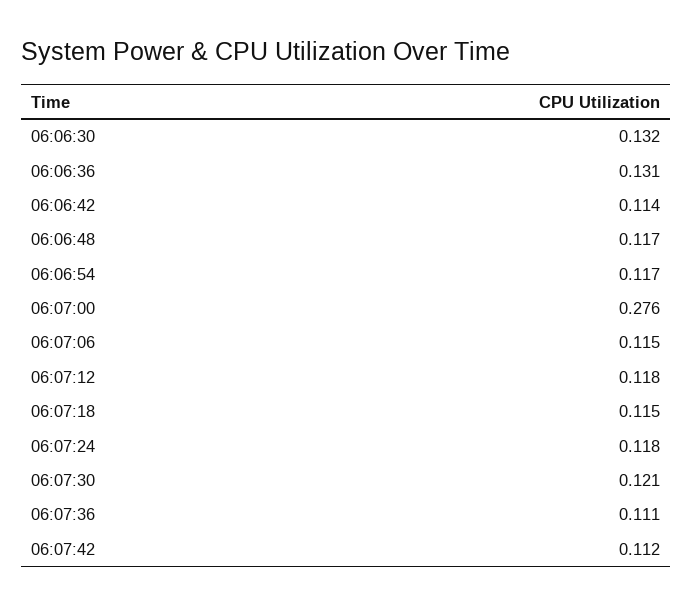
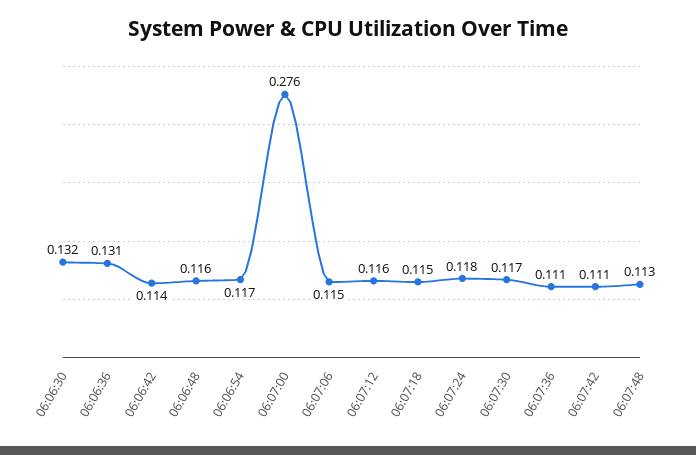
06:06:48: 0.117 -> 0.116
06:07:12: 0.118 -> 0.116
06:07:30: 0.121 -> 0.117
06:07:42: 0.112 -> 0.111
06:07:48: none -> 0.113

